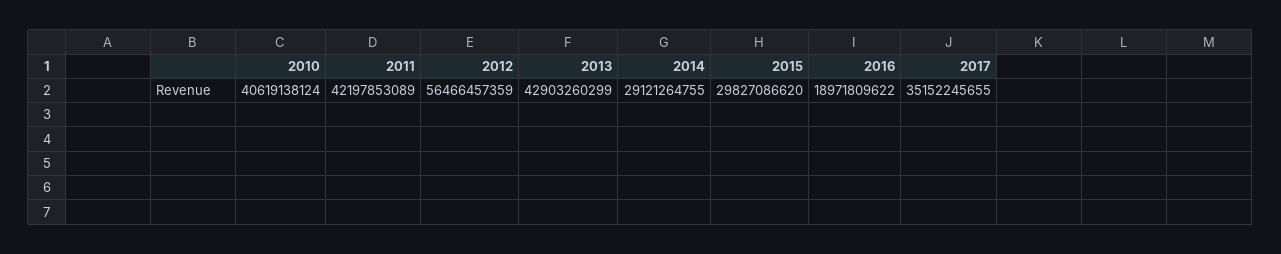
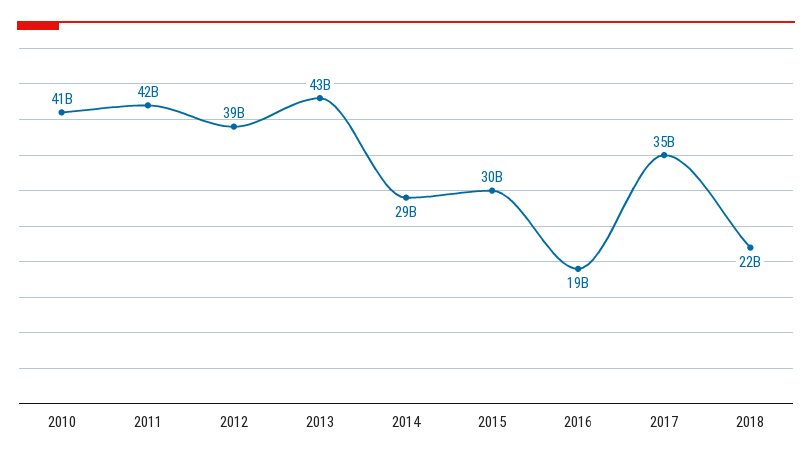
2012: 56466457359 -> 39000000000
2018: none -> 22000000000

